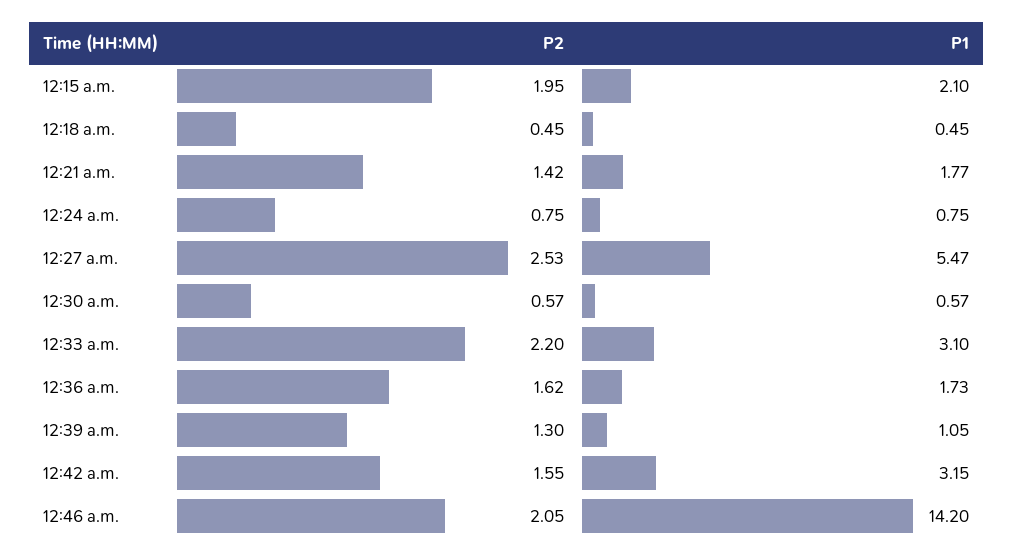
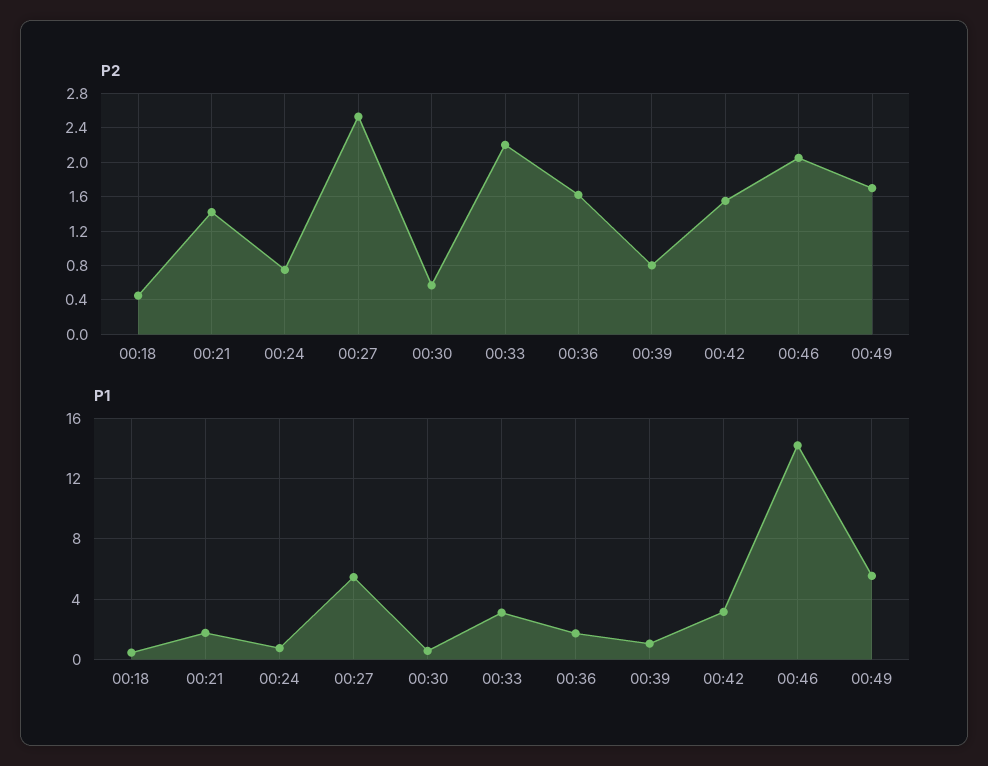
P2, 12:15 a.m.: 1.95 -> none
P1, 12:15 a.m.: 2.1 -> none
P2, 12:39 a.m.: 1.3 -> 0.8
P2, 00:49: none -> 1.7
P1, 00:49: none -> 5.5

